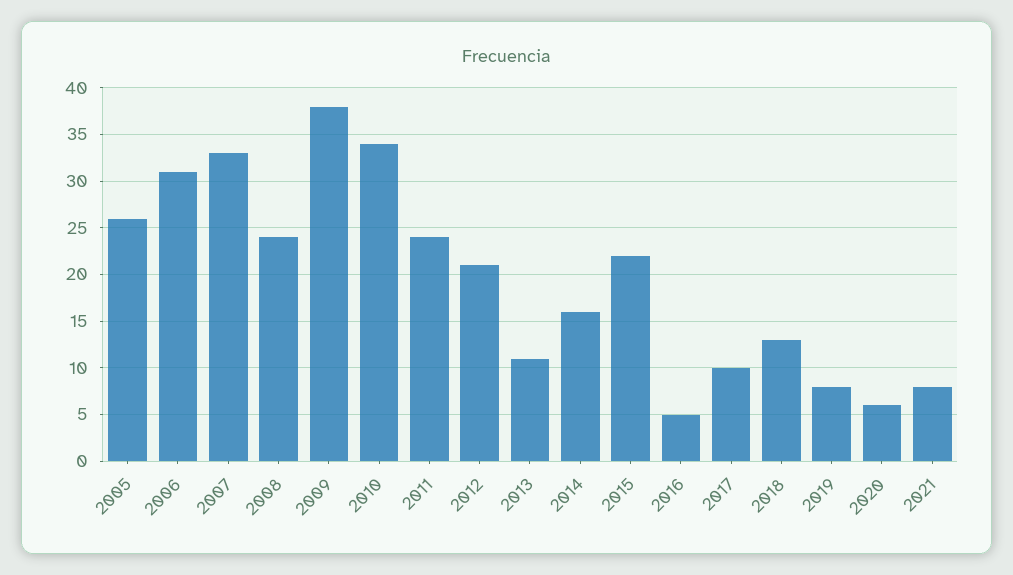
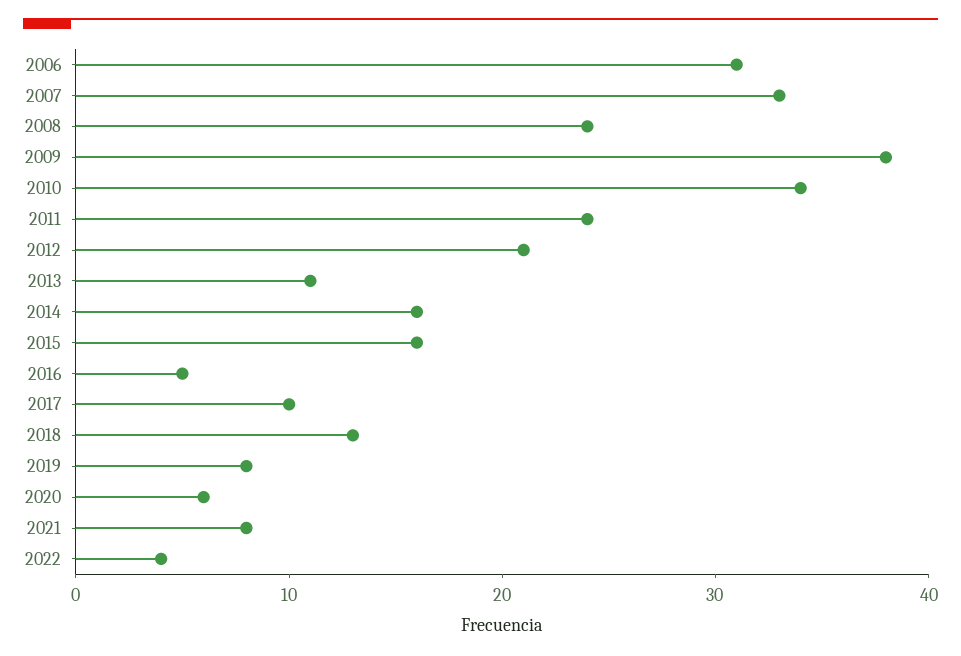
2005: 26 -> none
2015: 22 -> 16
2022: none -> 4

